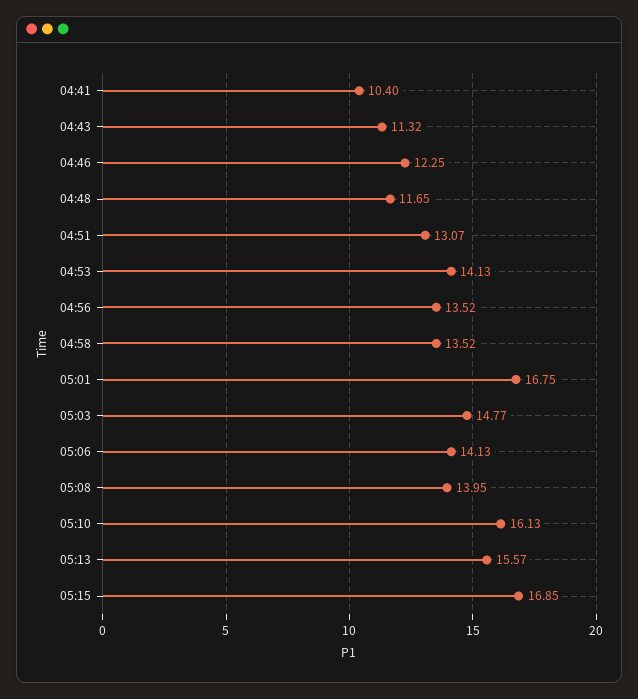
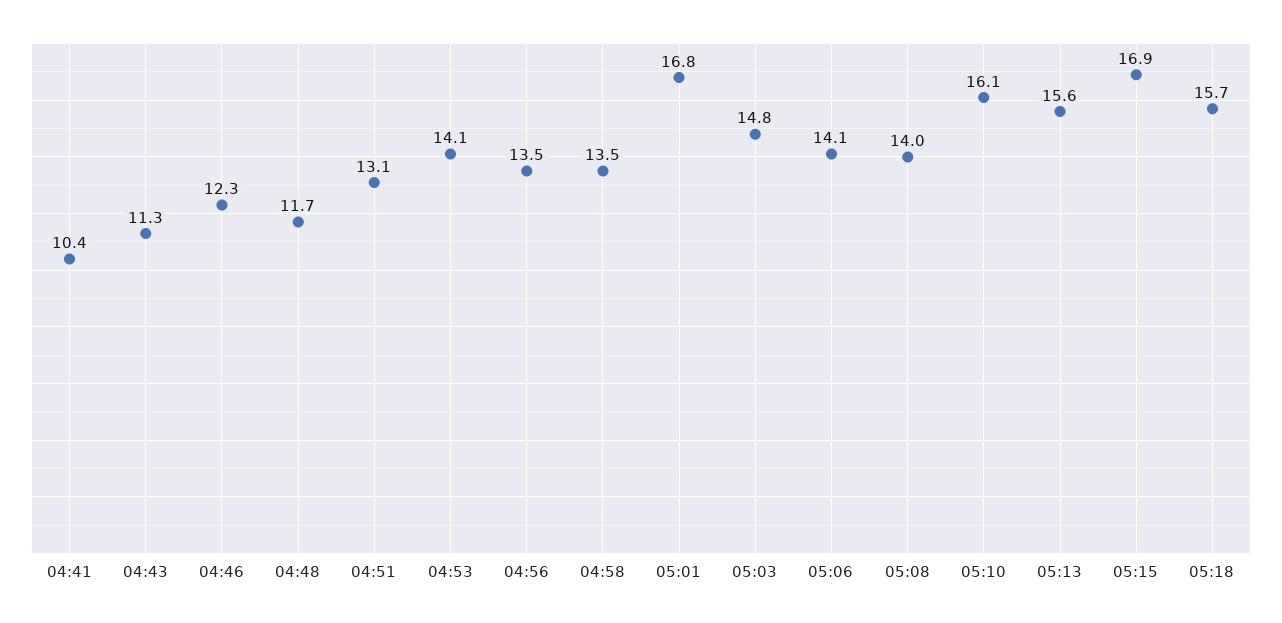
05:18: none -> 15.7

